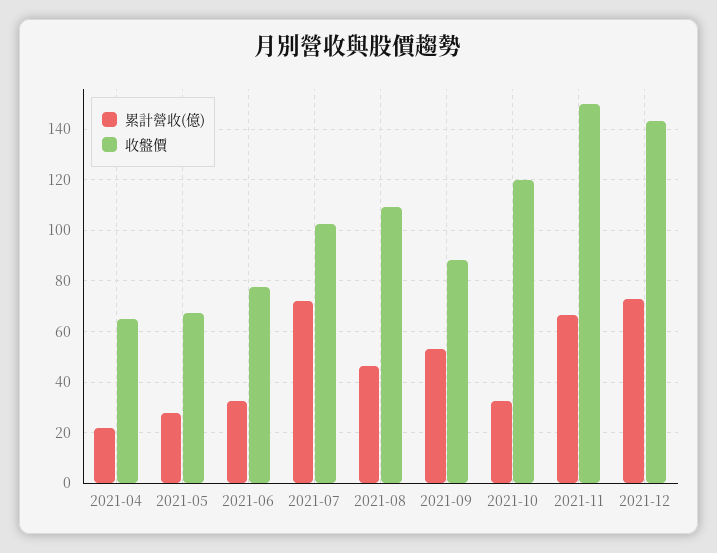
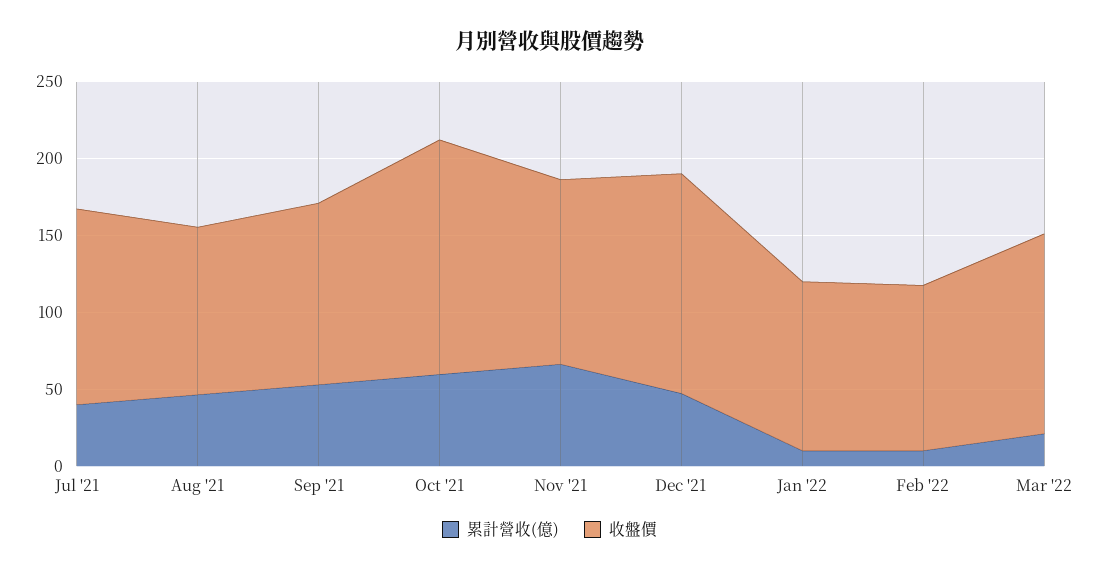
累計營收(億), 2021-04: 22.5 -> none
收盤價, 2021-04: 65 -> none
累計營收(億), 2021-05: 27.5 -> none
收盤價, 2021-05: 67.5 -> none
累計營收(億), 2021-06: 32.5 -> none
收盤價, 2021-06: 77.5 -> none
累計營收(億), 2021-07: 72.5 -> 40
收盤價, 2021-07: 102.5 -> 130
收盤價, 2021-09: 87.5 -> 120
累計營收(億), 2021-10: 32.5 -> 60
收盤價, 2021-10: 120 -> 150
收盤價, 2021-11: 150 -> 120
累計營收(億), 2021-12: 72.5 -> 50
累計營收(億), Jan '22: none -> 10
收盤價, Jan '22: none -> 110
累計營收(億), Feb '22: none -> 10
收盤價, Feb '22: none -> 110
累計營收(億), Mar '22: none -> 20
收盤價, Mar '22: none -> 130

